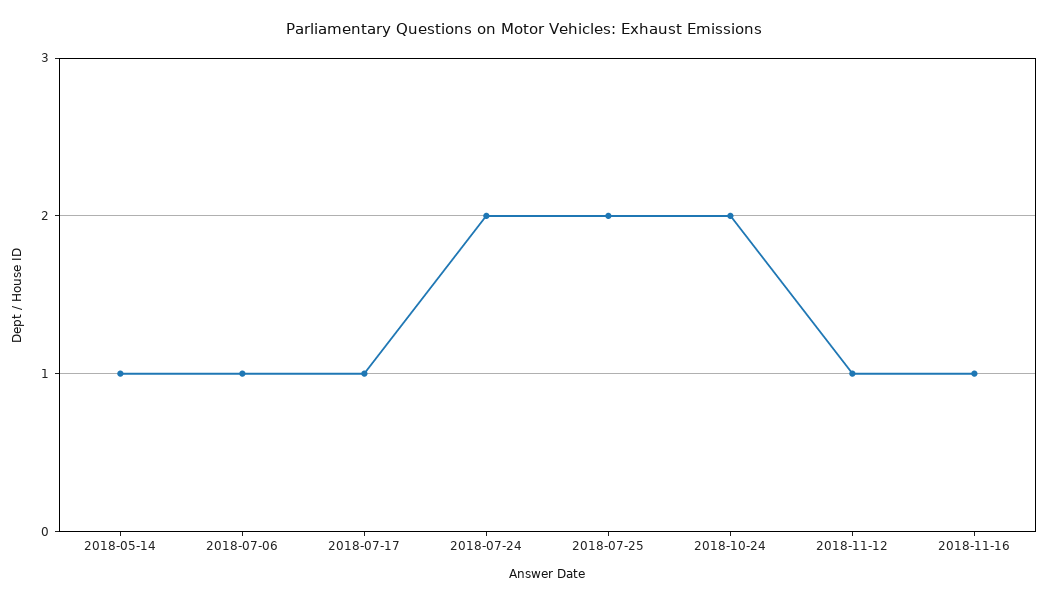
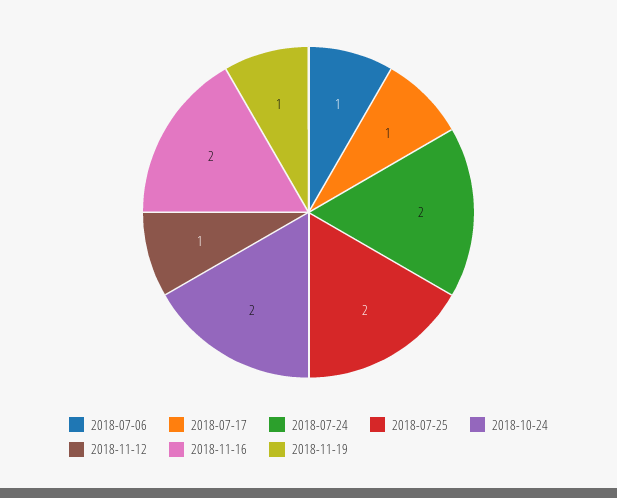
2018-05-14: 1 -> none
2018-11-16: 1 -> 2
2018-11-19: none -> 1

